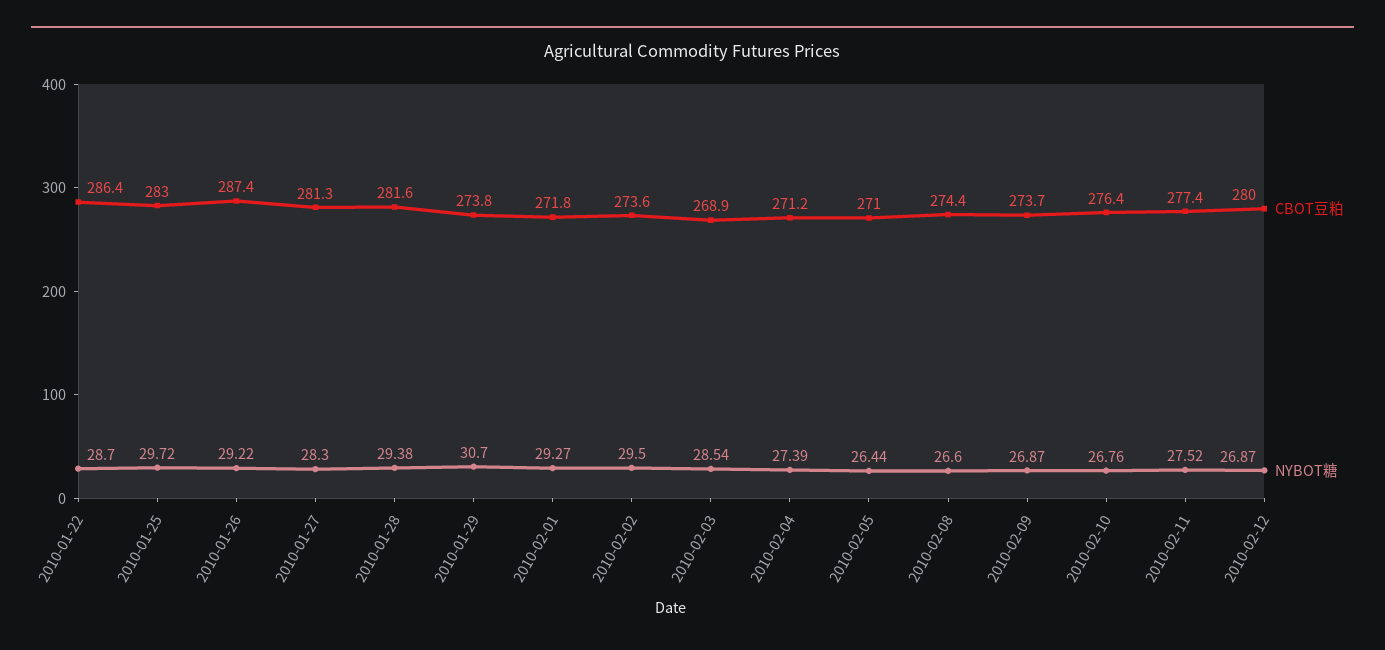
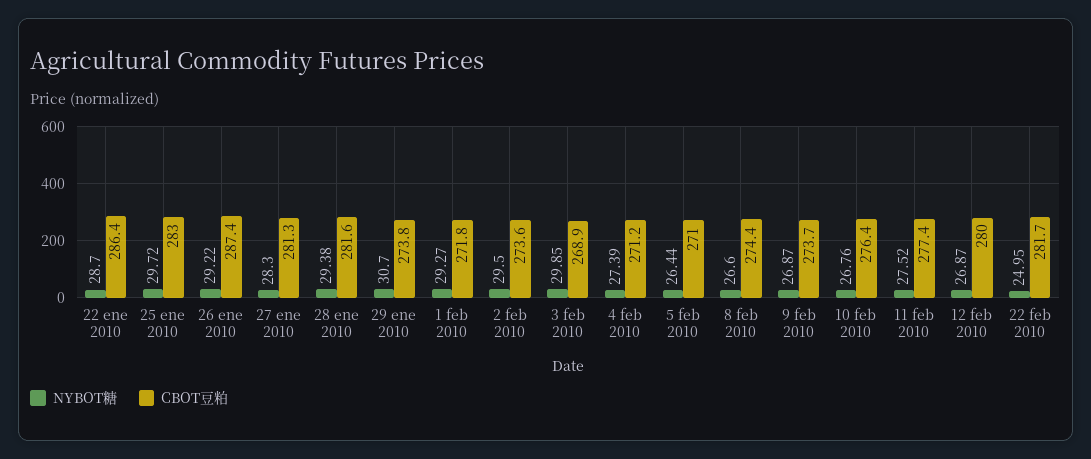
NYBOT糖, 2010-02-03: 28.54 -> 29.85
NYBOT糖, 22 feb 2010: none -> 24.95
CBOT豆粕, 22 feb 2010: none -> 281.7

